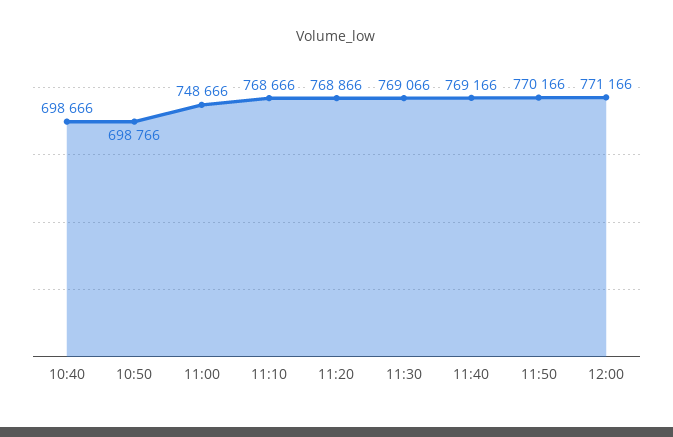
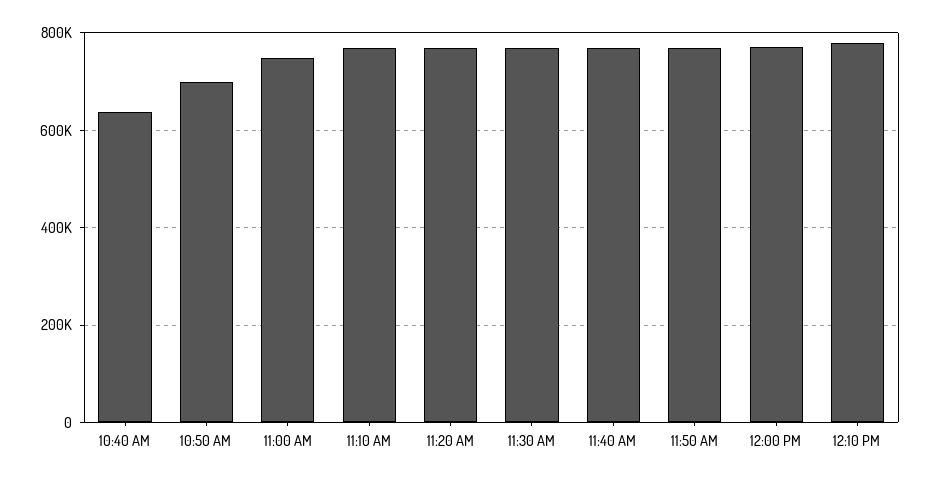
10:40: 698666 -> 640000
12:10 PM: none -> 780000

